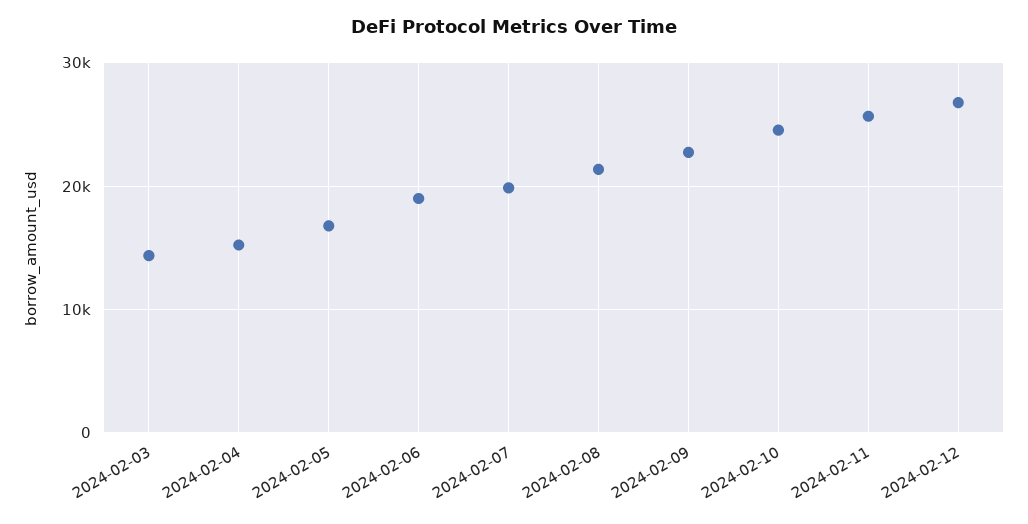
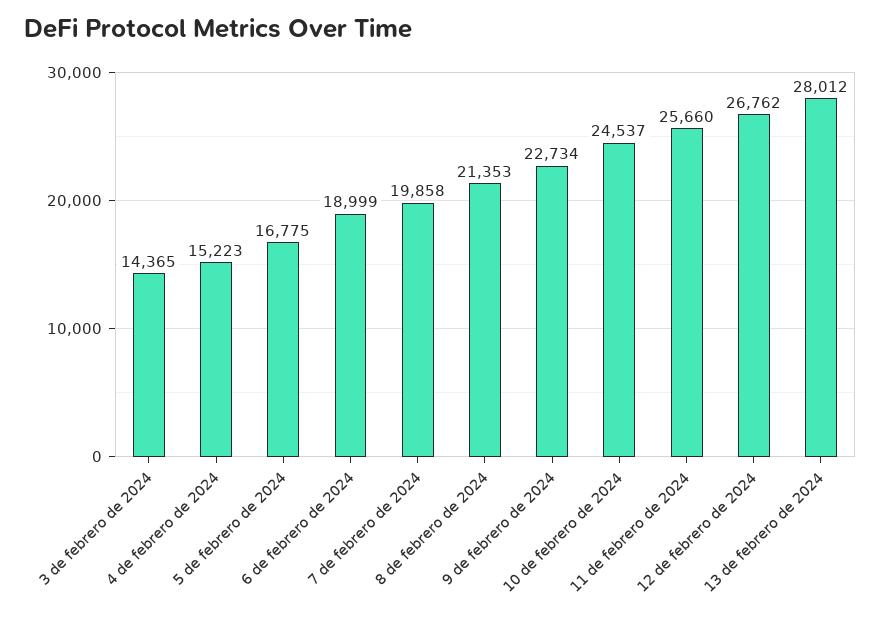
13 de febrero de 2024: none -> 28012

